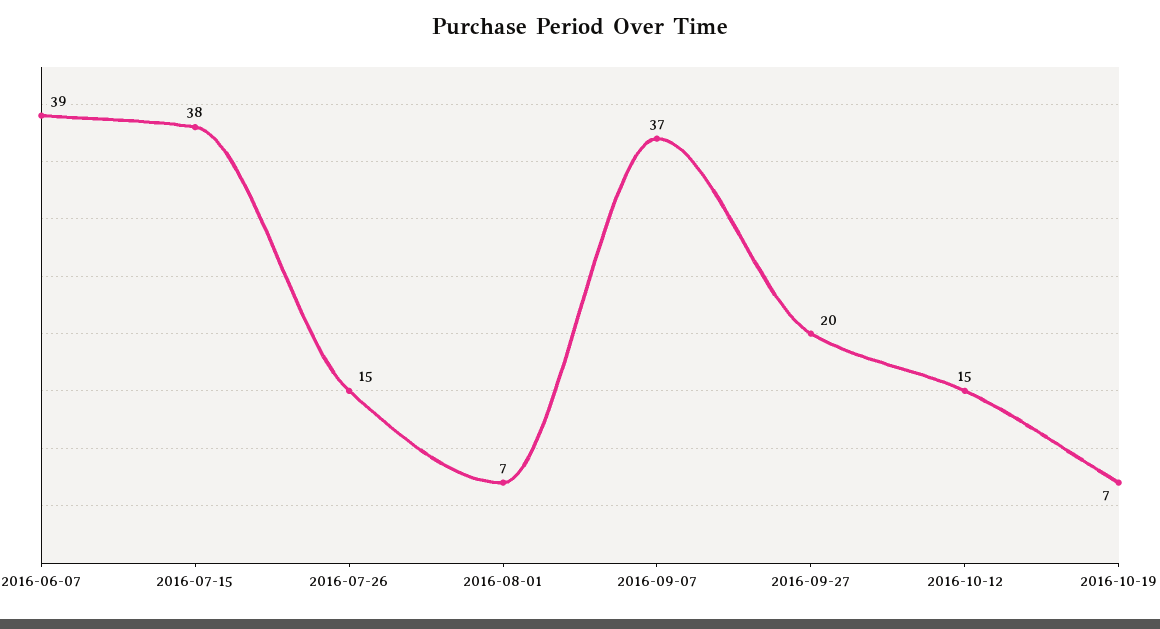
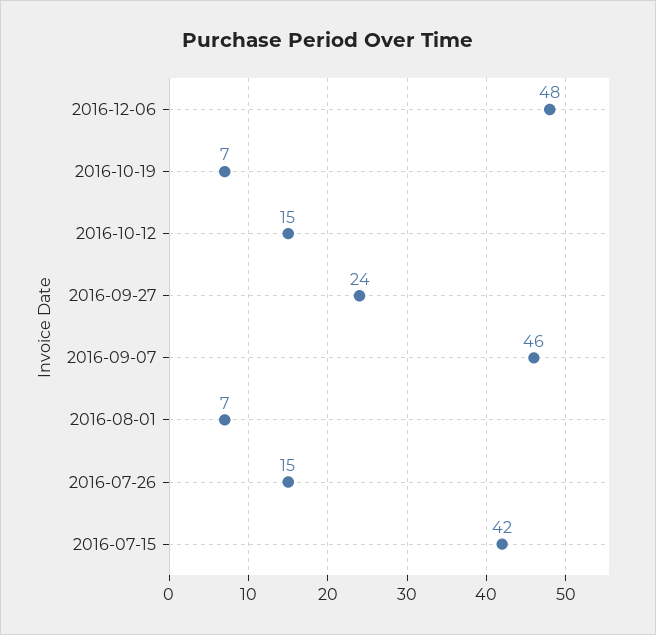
2016-06-07: 39 -> none
2016-07-15: 38 -> 42
2016-09-07: 37 -> 46
2016-09-27: 20 -> 24
2016-12-06: none -> 48

